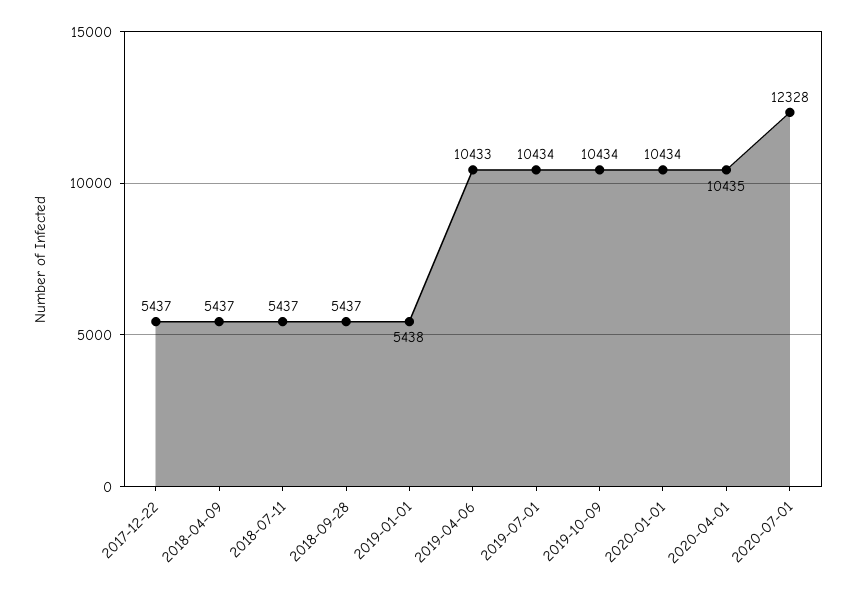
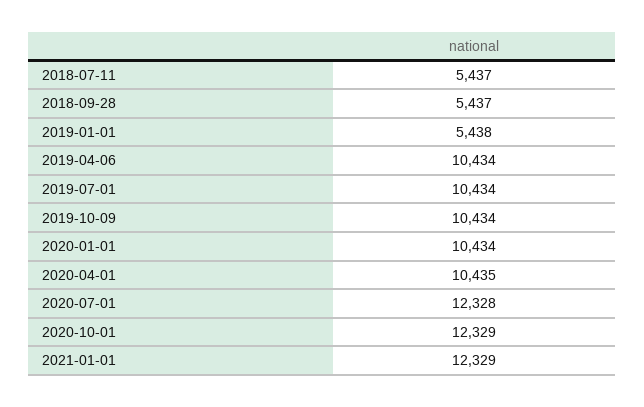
2017-12-22: 5437 -> none
2018-04-09: 5437 -> none
2019-04-06: 10433 -> 10434
2020-10-01: none -> 12329
2021-01-01: none -> 12329

